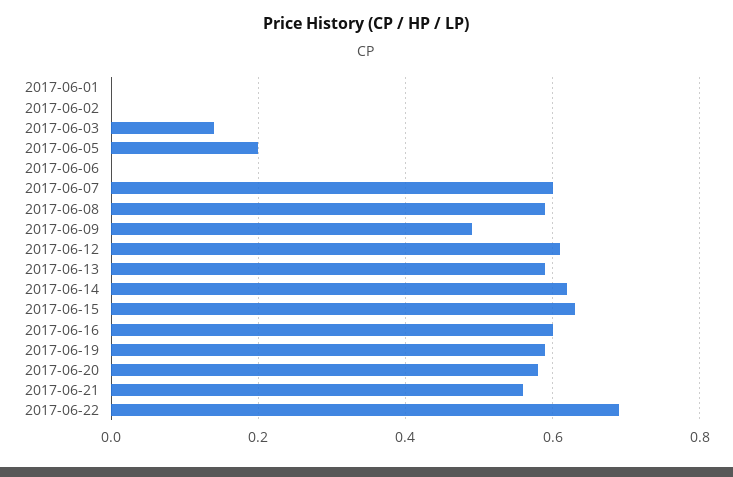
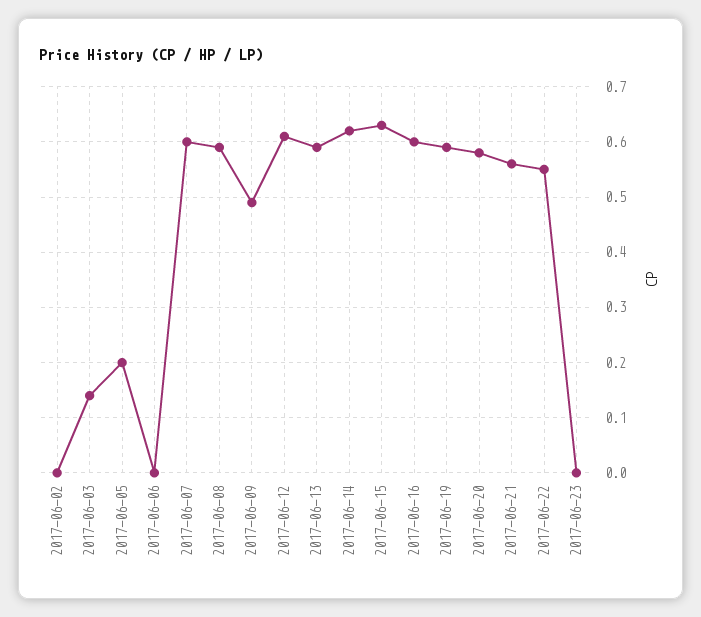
2017-06-01: 0 -> none
2017-06-22: 0.7 -> 0.55
2017-06-23: none -> 0

